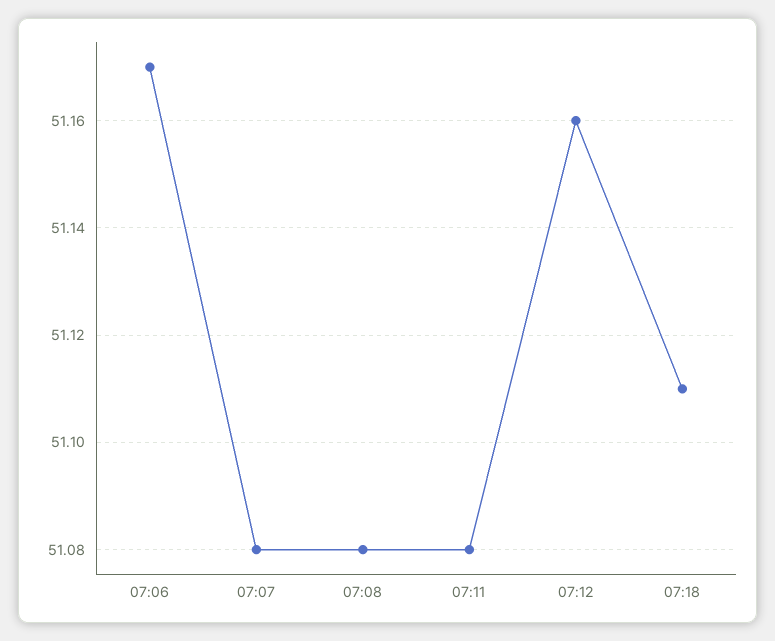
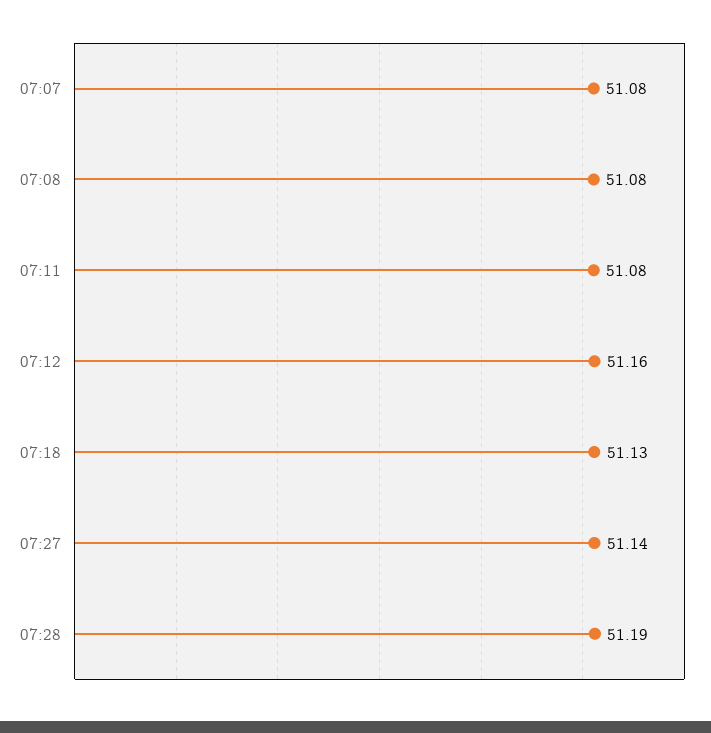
07:06: 51.17 -> none
07:18: 51.11 -> 51.13
07:27: none -> 51.14
07:28: none -> 51.19

